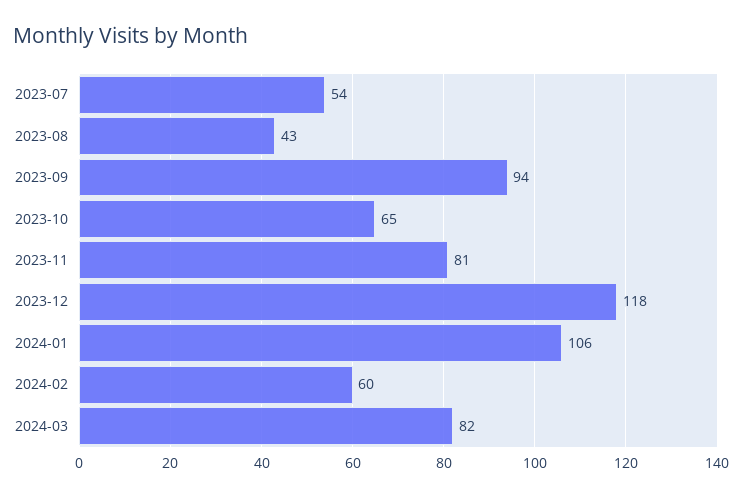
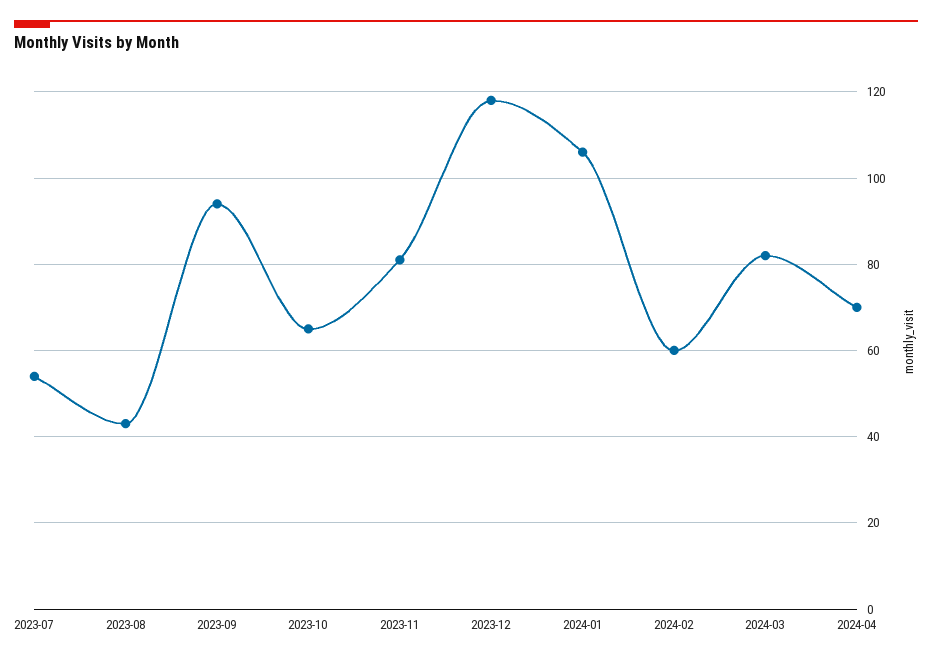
2024-04: none -> 70

